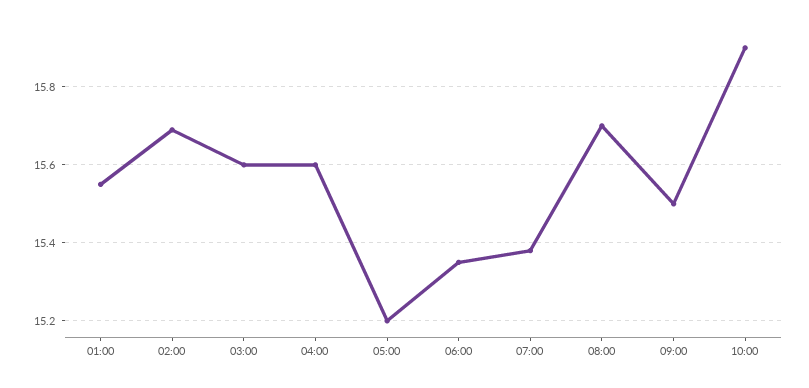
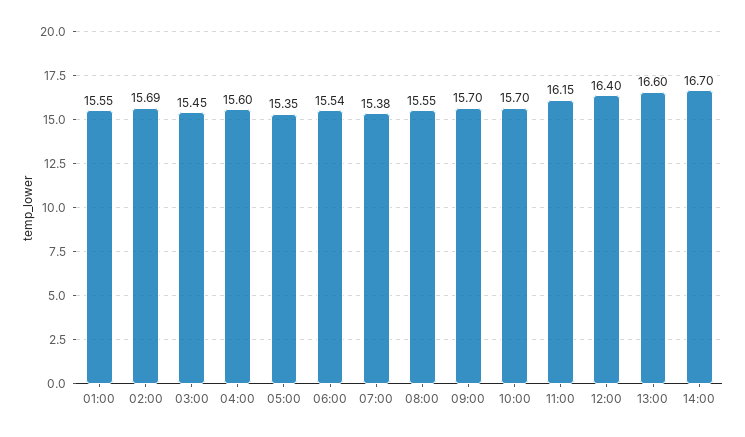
03:00: 15.6 -> 15.45
05:00: 15.2 -> 15.35
06:00: 15.35 -> 15.54
08:00: 15.7 -> 15.55
09:00: 15.5 -> 15.7
10:00: 15.9 -> 15.7
11:00: none -> 16.15
12:00: none -> 16.4
13:00: none -> 16.6
14:00: none -> 16.7

